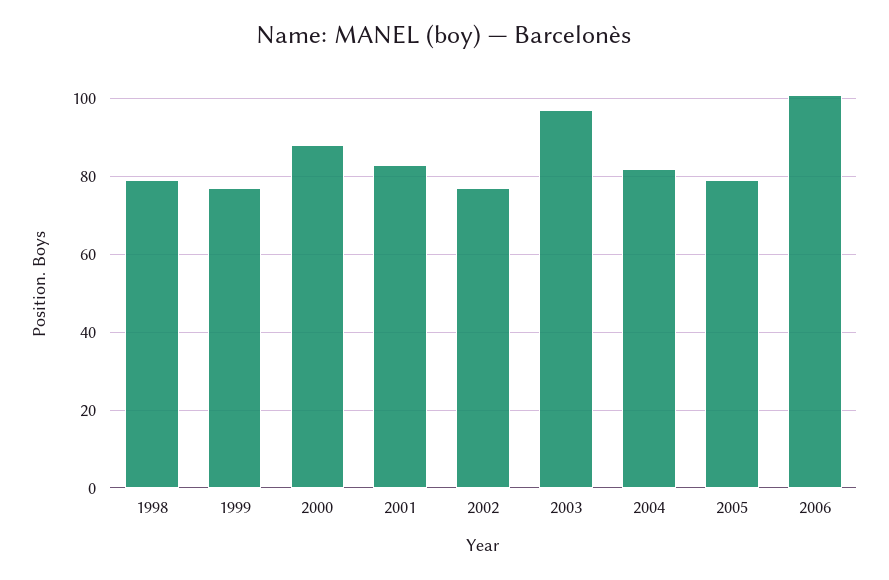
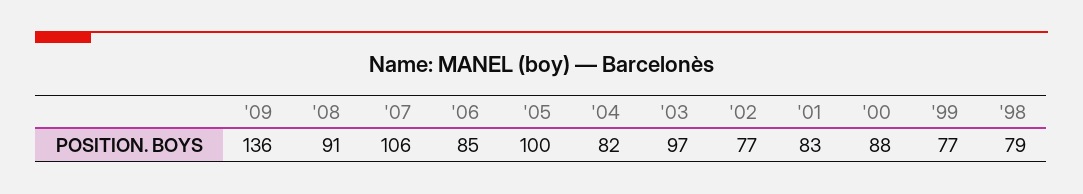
2005: 80 -> 100
2006: 100 -> 85
'09: none -> 136
'08: none -> 91
'07: none -> 106

